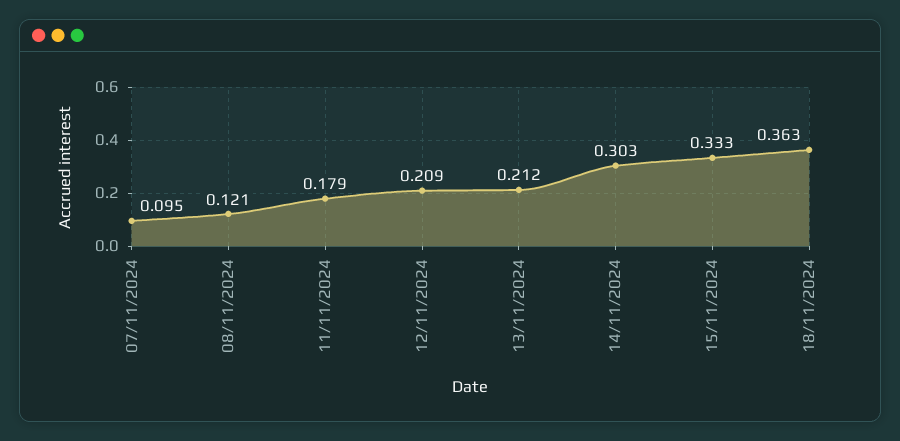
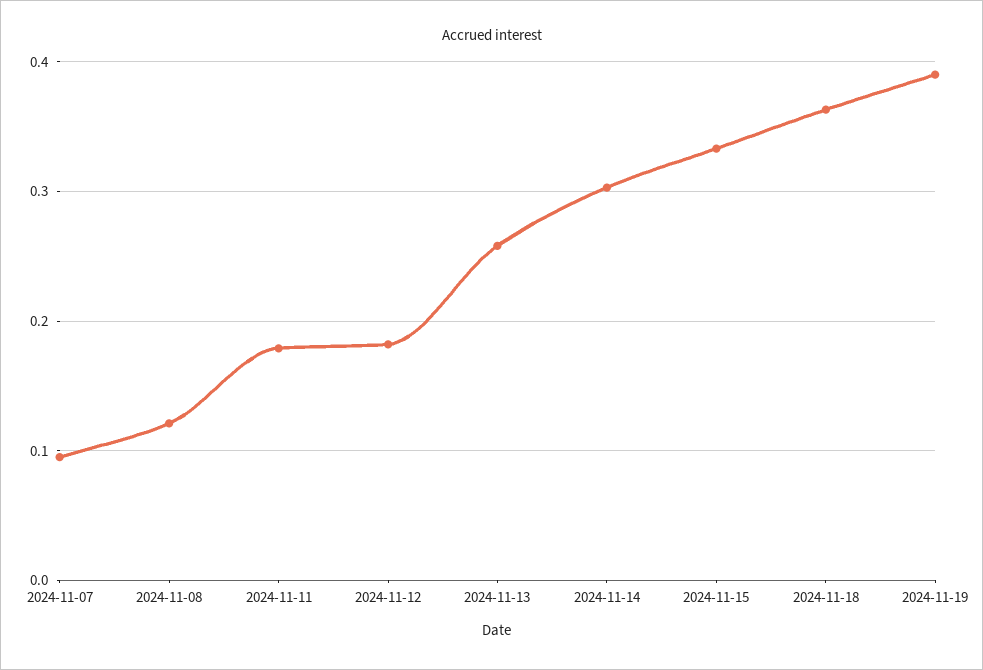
12/11/2024: 0.209 -> 0.18
13/11/2024: 0.212 -> 0.26
2024-11-19: none -> 0.39

